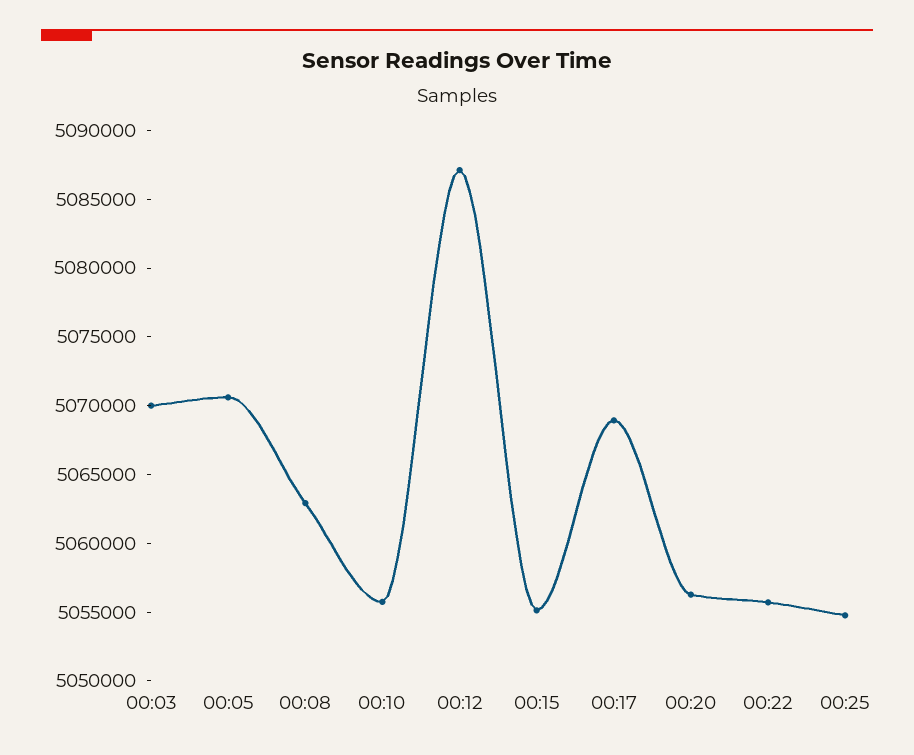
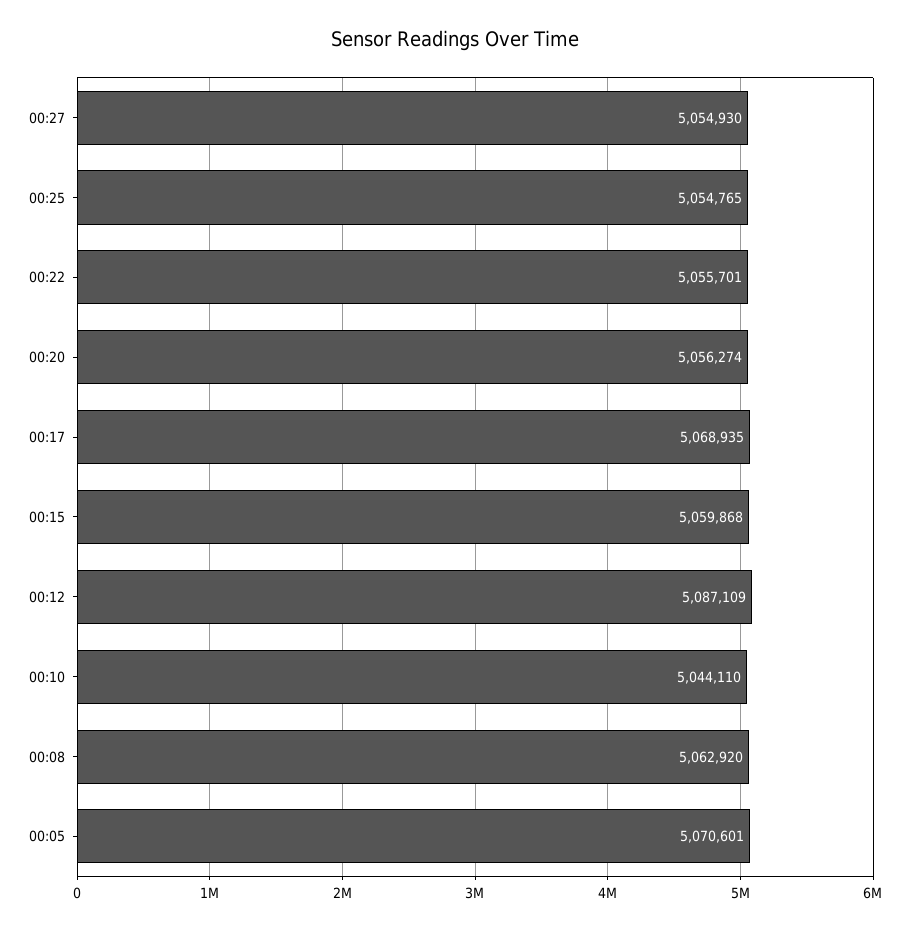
00:03: 5070000 -> none
00:10: 5056000 -> 5044110
00:15: 5055000 -> 5059868
00:27: none -> 5054930

